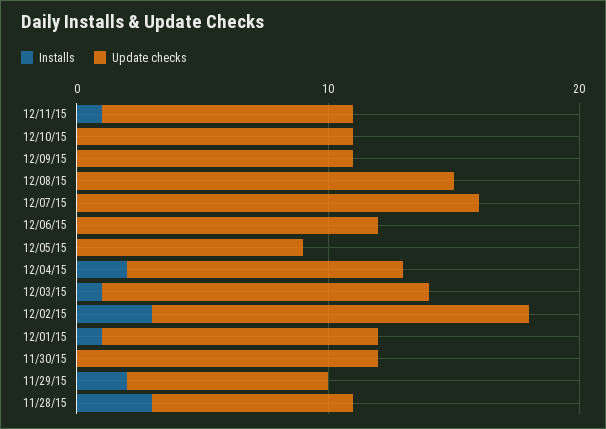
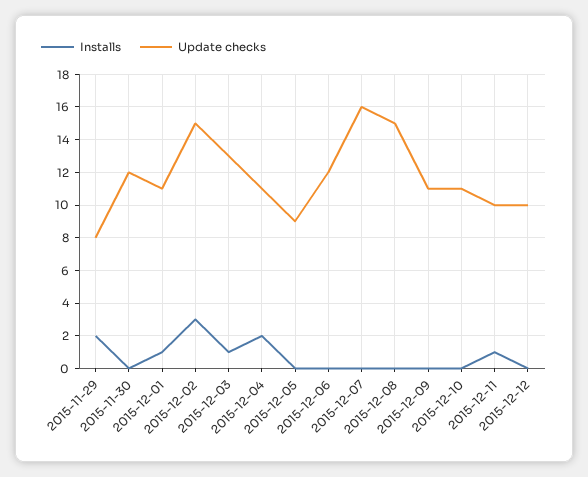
Installs, 11/28/15: 3 -> none
Update checks, 11/28/15: 8 -> none
Installs, 2015-12-12: none -> 0
Update checks, 2015-12-12: none -> 10

